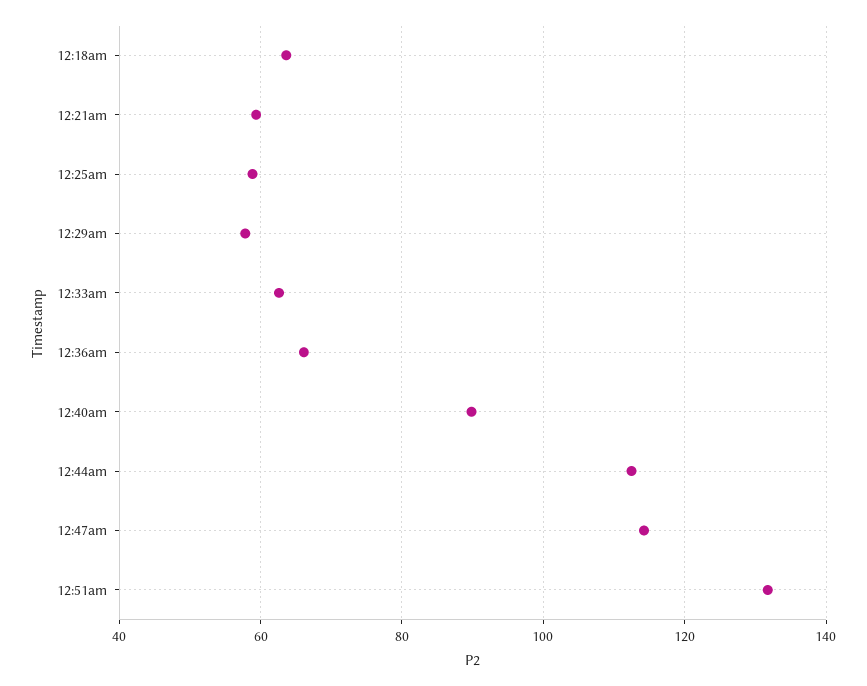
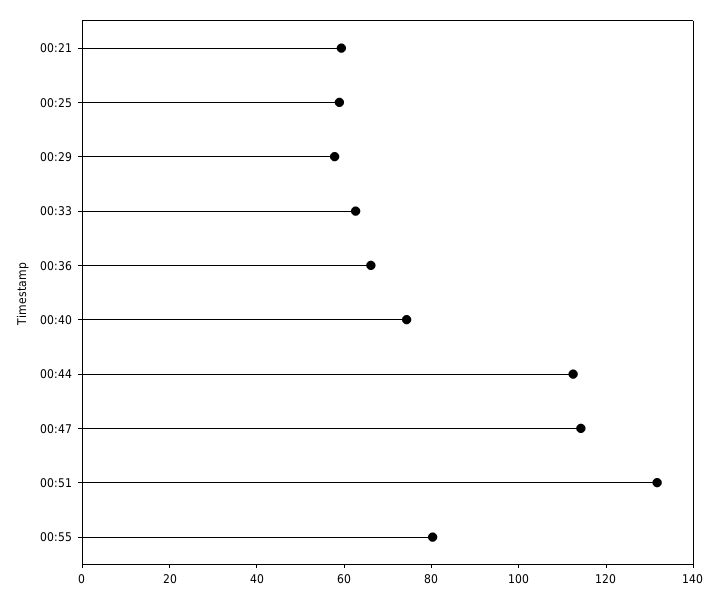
12:18am: 64 -> none
12:40am: 90 -> 75
00:55: none -> 80

